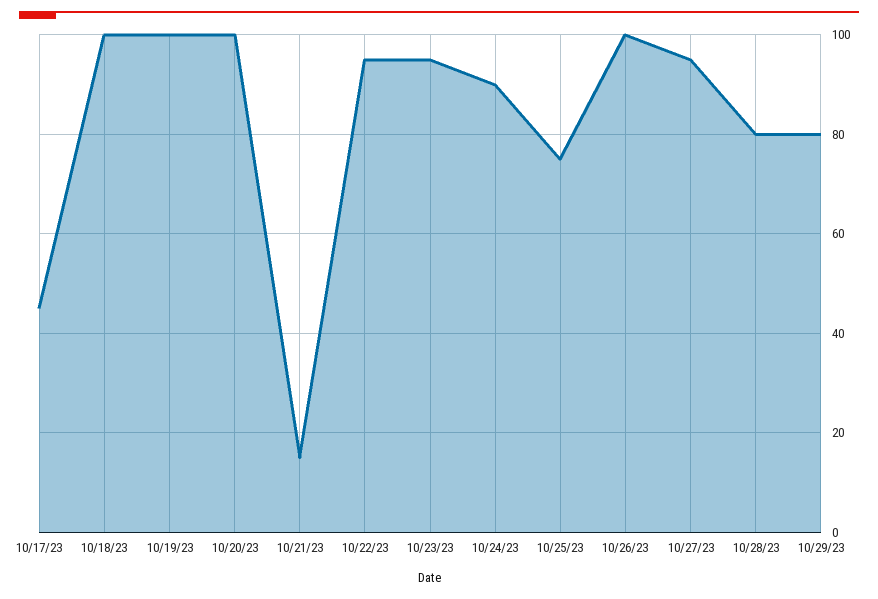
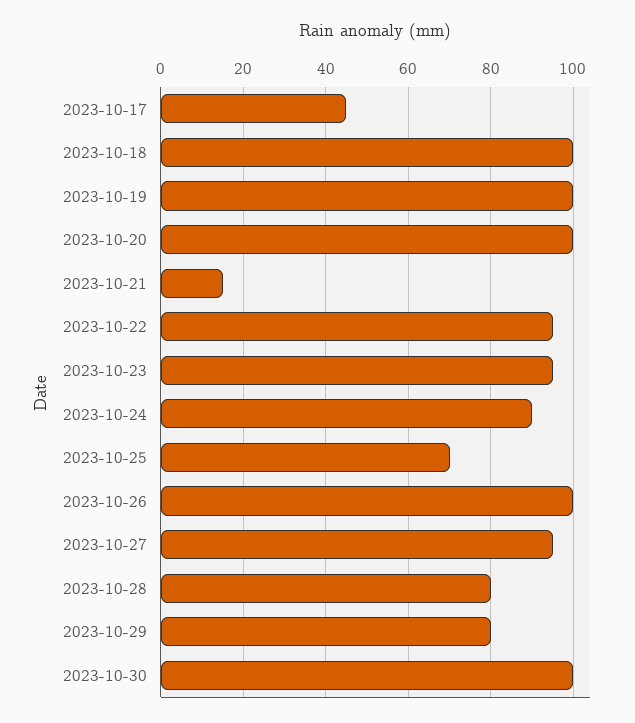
10/25/23: 75 -> 70
2023-10-30: none -> 100

